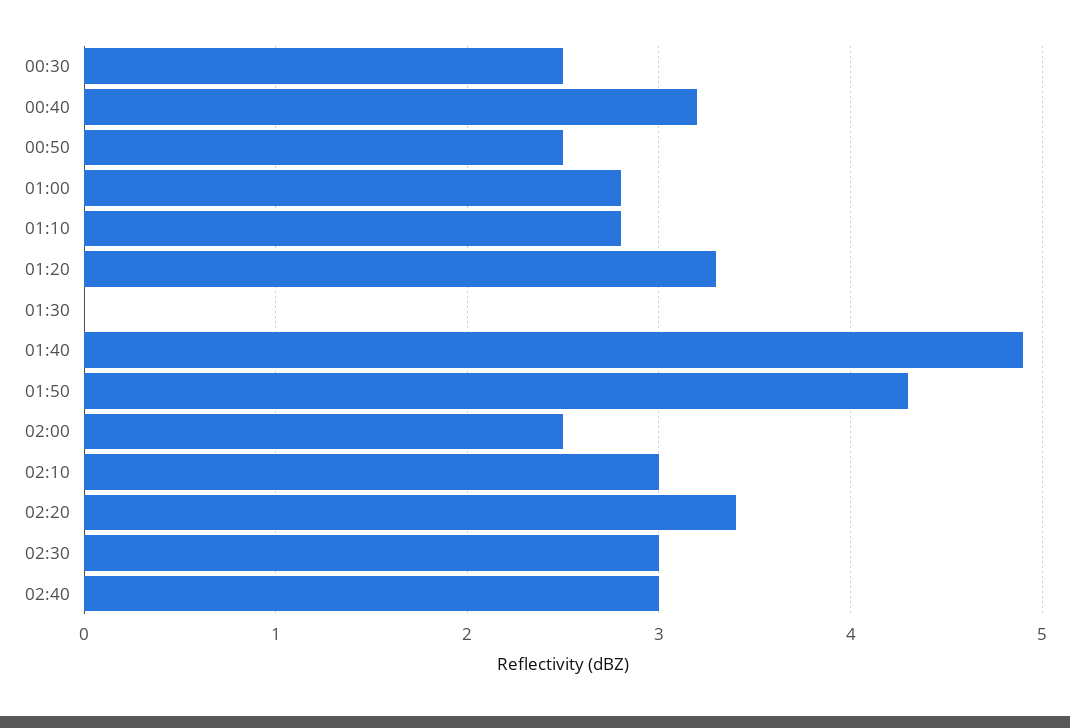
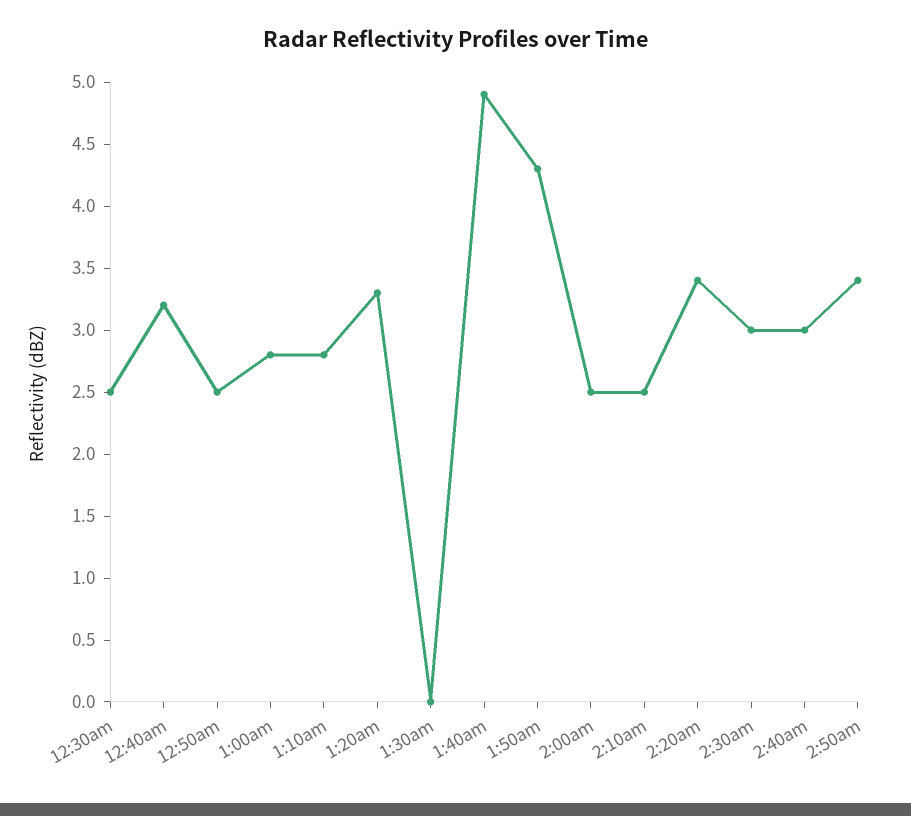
02:10: 3 -> 2.5
2:50am: none -> 3.4

